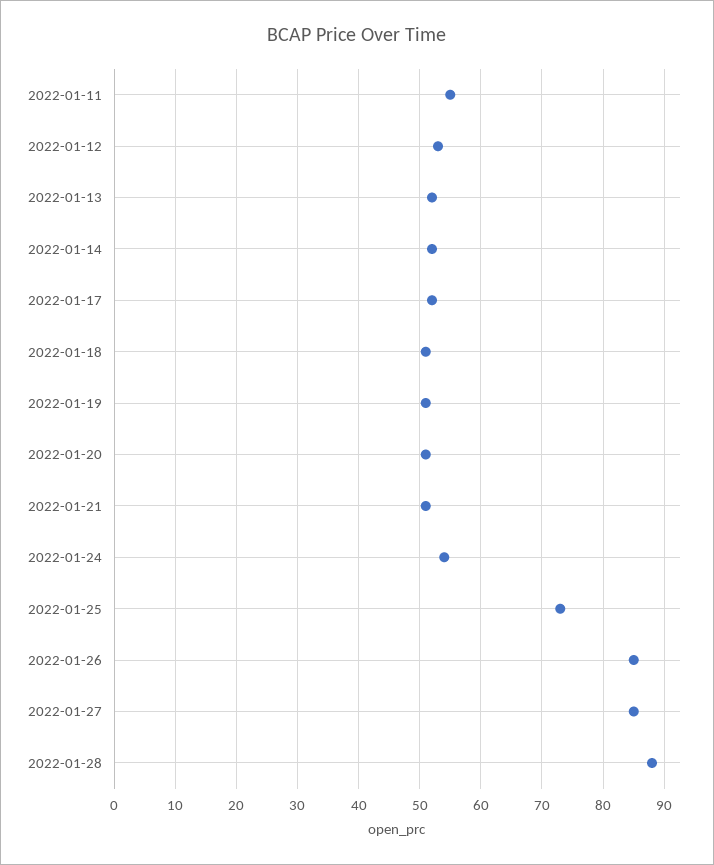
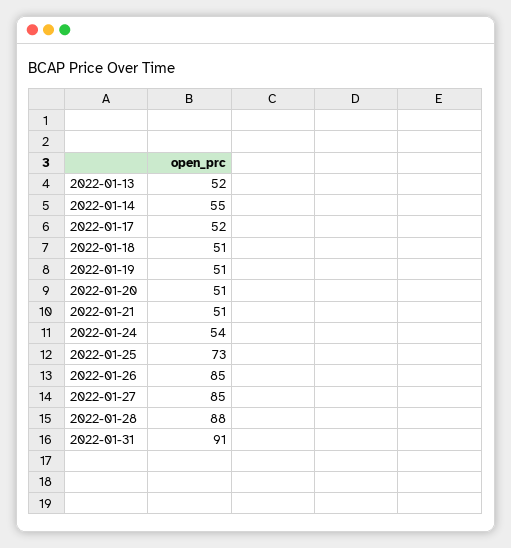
2022-01-11: 55 -> none
2022-01-12: 53 -> none
2022-01-14: 52 -> 55
2022-01-31: none -> 91

